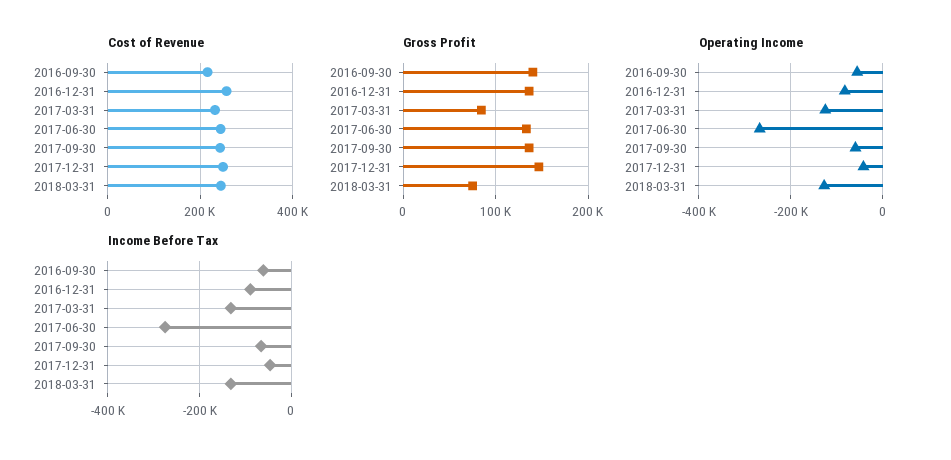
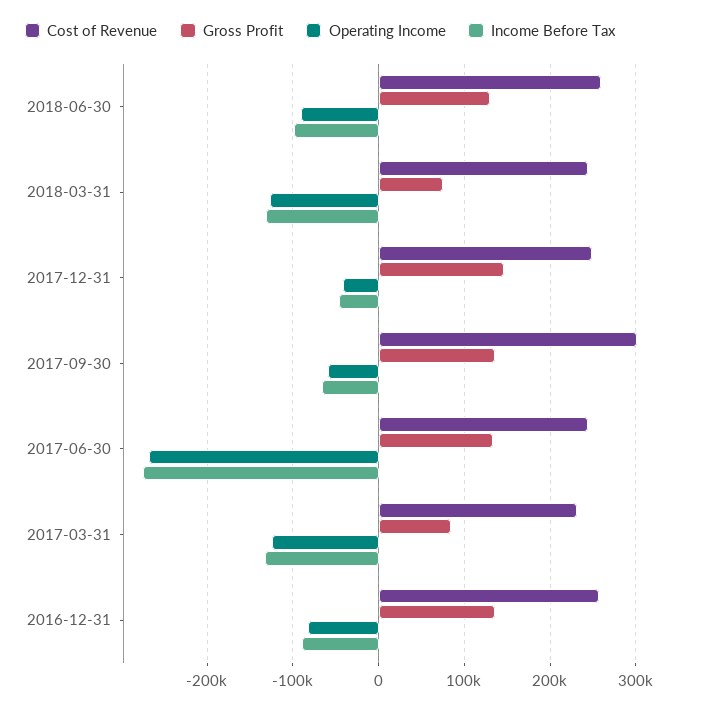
Cost of Revenue, 2016-09-30: 220000 -> none
Cost of Revenue, 2017-09-30: 240000 -> 300000
Gross Profit, 2016-09-30: 140000 -> none
Operating Income, 2016-09-30: -60000 -> none
Income Before Tax, 2016-09-30: -60000 -> none
Cost of Revenue, 2018-06-30: none -> 260000
Gross Profit, 2018-06-30: none -> 130000
Operating Income, 2018-06-30: none -> -90000
Income Before Tax, 2018-06-30: none -> -100000

